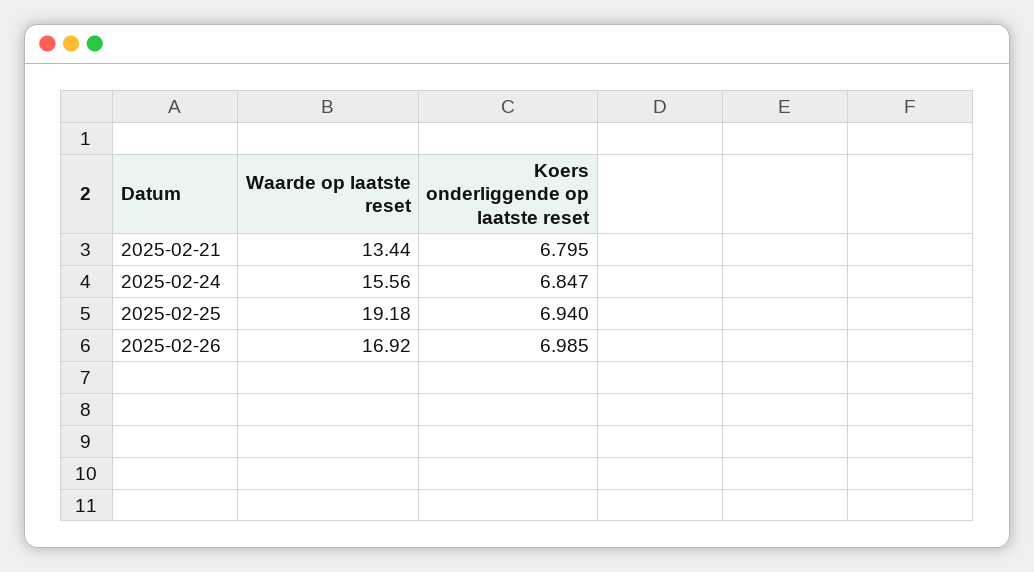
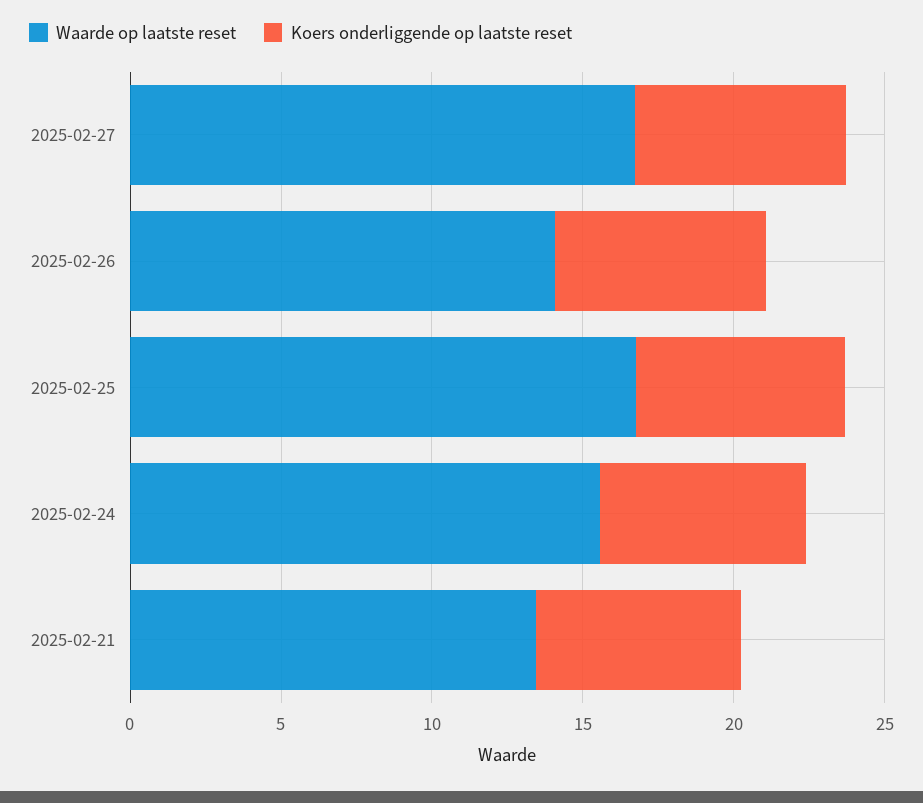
Waarde op laatste reset, 2025-02-25: 19.18 -> 17
Waarde op laatste reset, 2025-02-26: 16.92 -> 14
Waarde op laatste reset, 2025-02-27: none -> 17
Koers onderliggende op laatste reset, 2025-02-27: none -> 7

